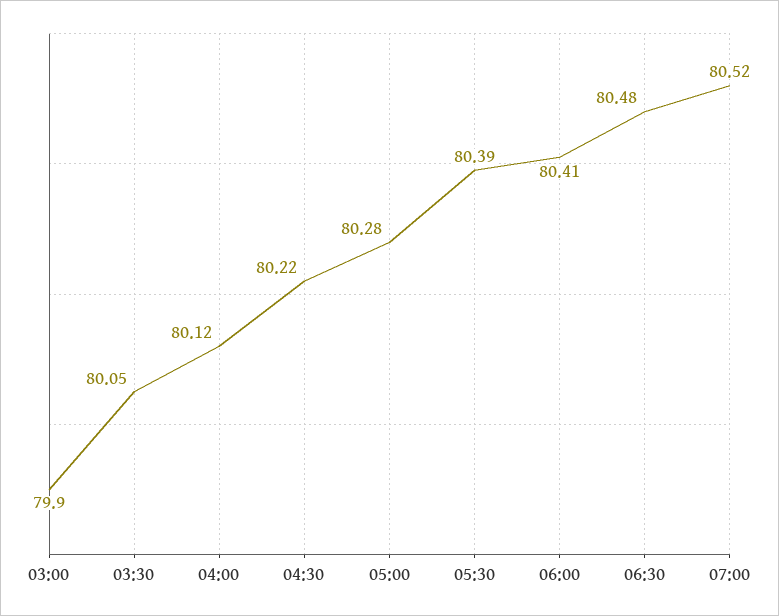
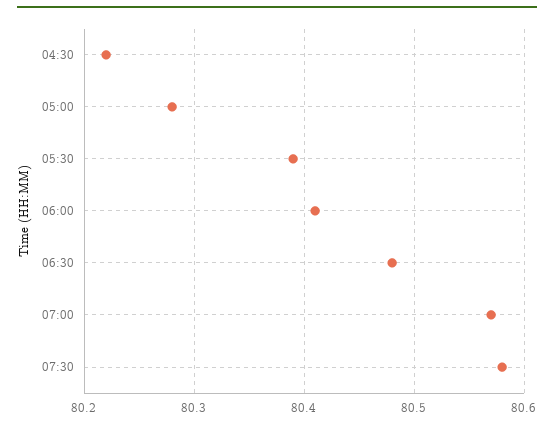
03:00: 79.9 -> none
03:30: 80.05 -> none
04:00: 80.12 -> none
07:00: 80.52 -> 80.57
07:30: none -> 80.58

